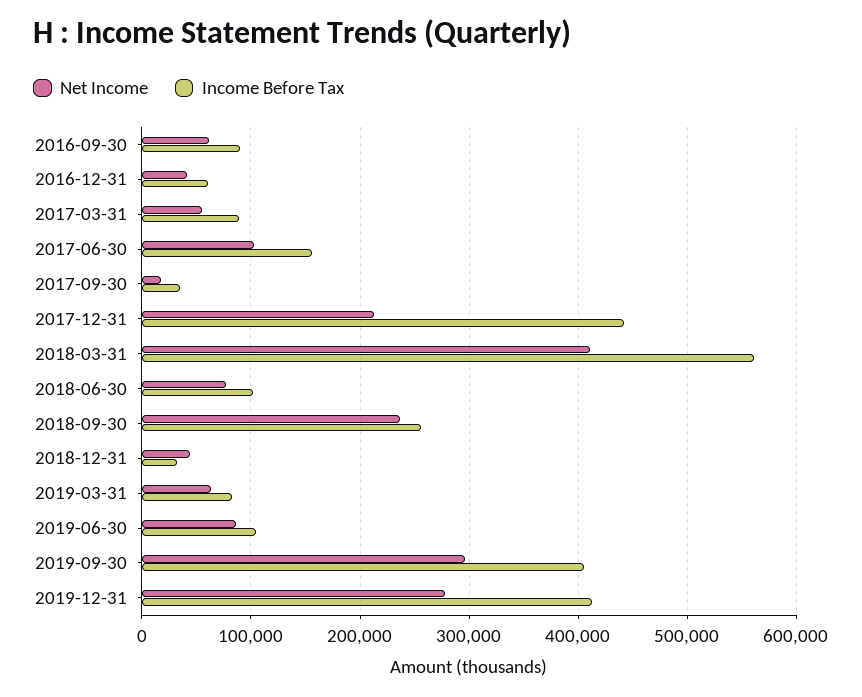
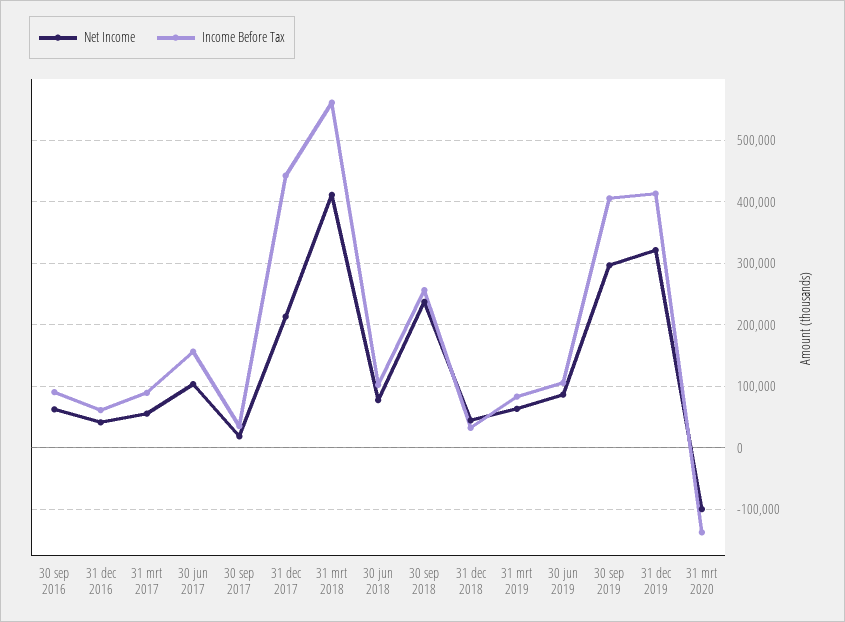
Net Income, 2019-12-31: 280000 -> 320000
Net Income, 31 mrt 2020: none -> -100000
Income Before Tax, 31 mrt 2020: none -> -140000

